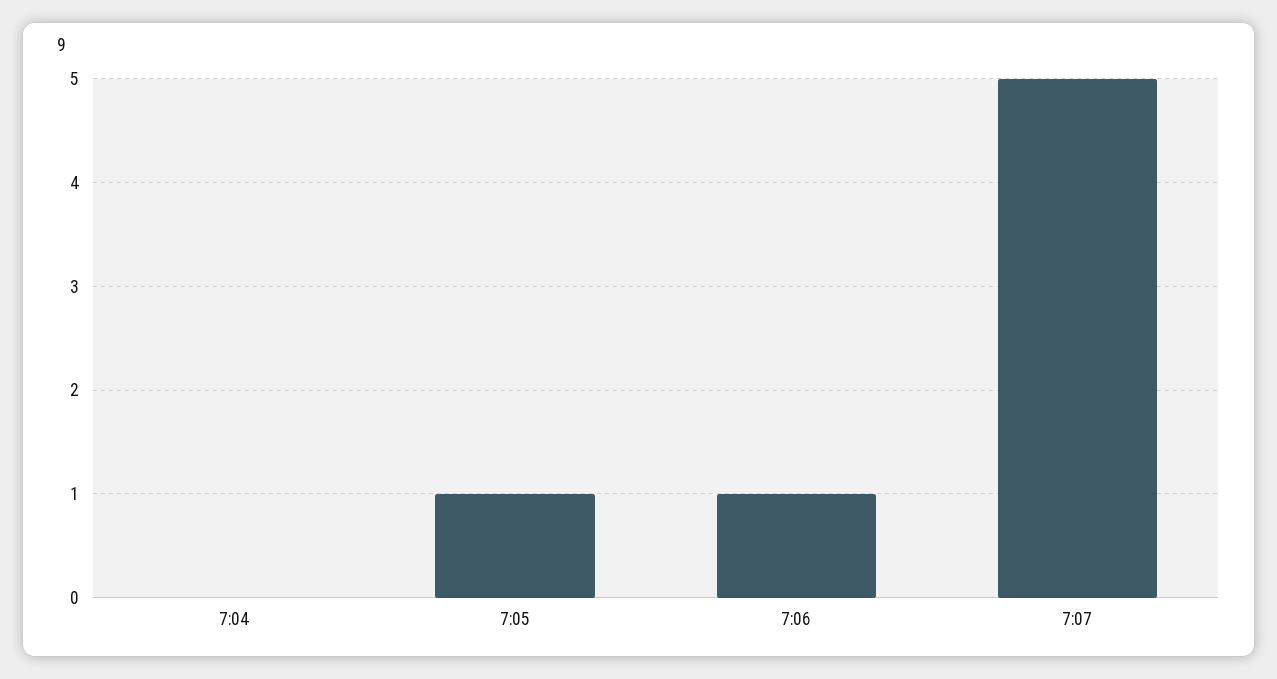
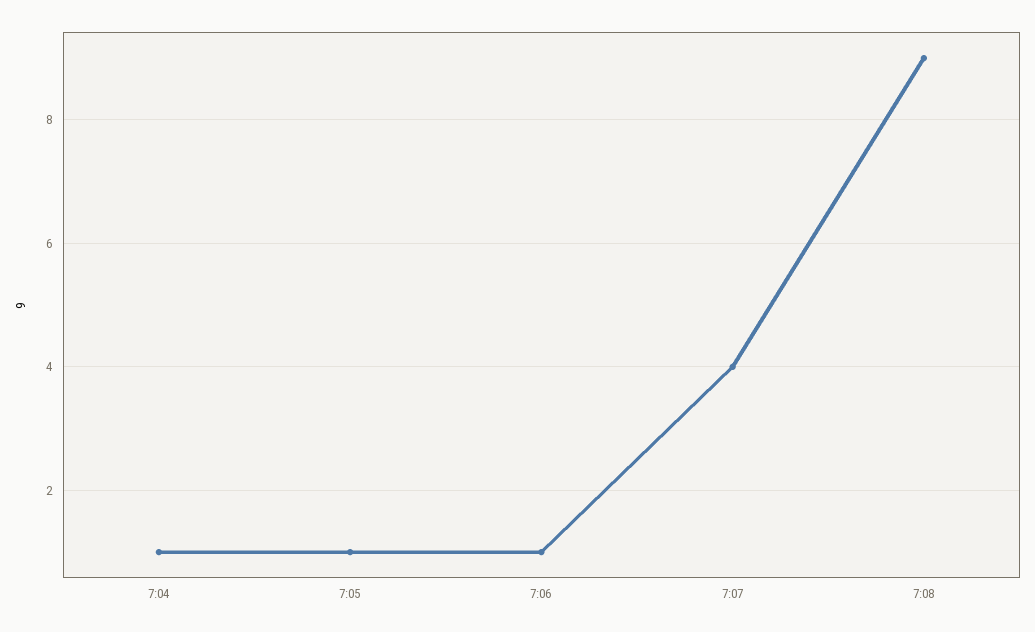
7:04: 0 -> 1
7:07: 5 -> 4
7:08: none -> 9

